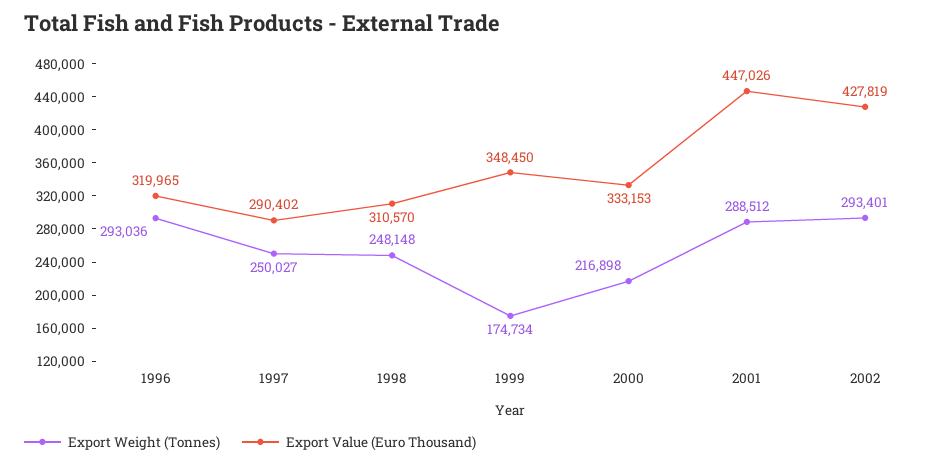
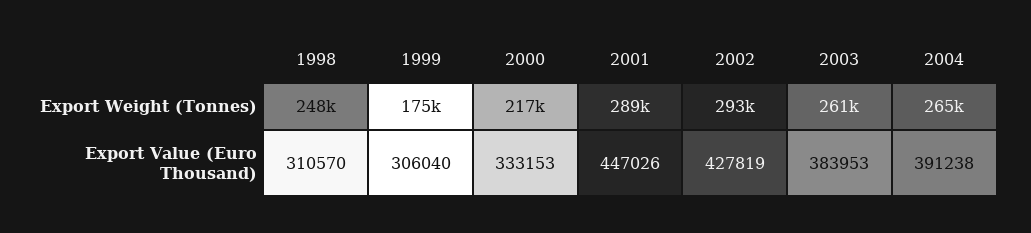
Export Weight (Tonnes), 1996: 293036 -> none
Export Value (Euro Thousand), 1996: 319965 -> none
Export Weight (Tonnes), 1997: 250027 -> none
Export Value (Euro Thousand), 1997: 290402 -> none
Export Value (Euro Thousand), 1999: 348450 -> 306040
Export Weight (Tonnes), 2003: none -> 261000
Export Weight (Tonnes), 2004: none -> 265000
Export Value (Euro Thousand), 2003: none -> 383953
Export Value (Euro Thousand), 2004: none -> 391238

